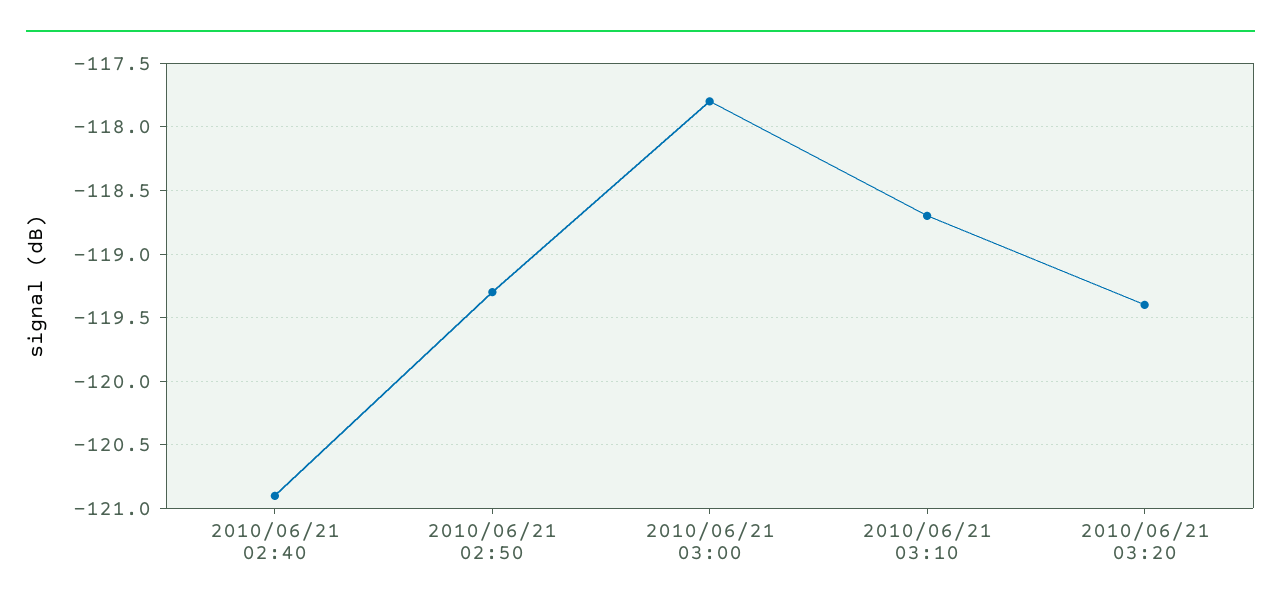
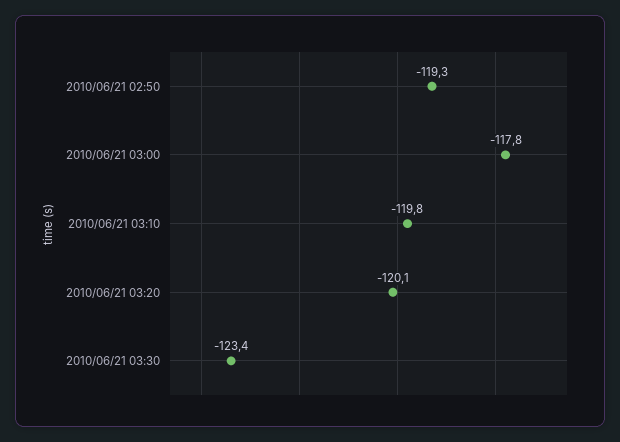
2010/06/21 02:40: -120.9 -> none
2010/06/21 03:10: -118.7 -> -119.8
2010/06/21 03:20: -119.4 -> -120.1
2010/06/21 03:30: none -> -123.4

